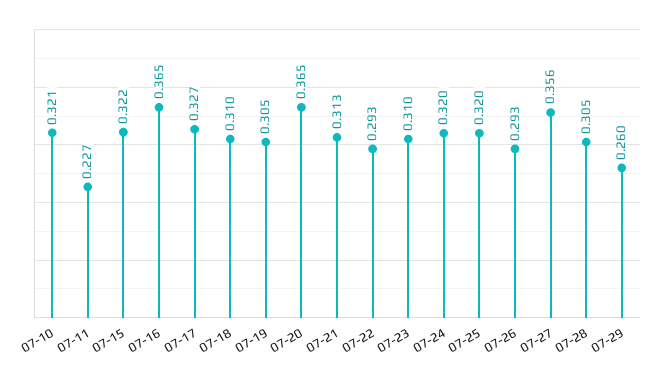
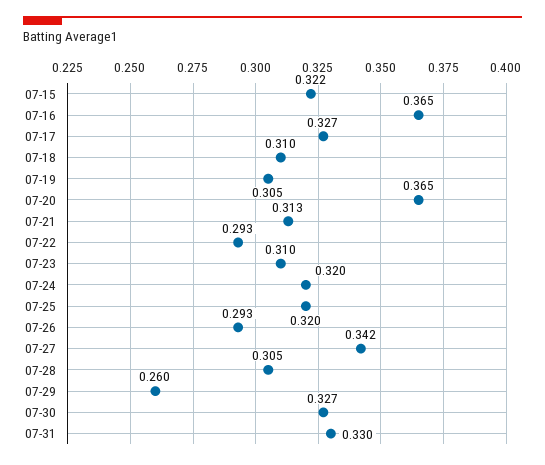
07-10: 0.321 -> none
07-11: 0.227 -> none
07-27: 0.356 -> 0.342
07-30: none -> 0.327
07-31: none -> 0.33

